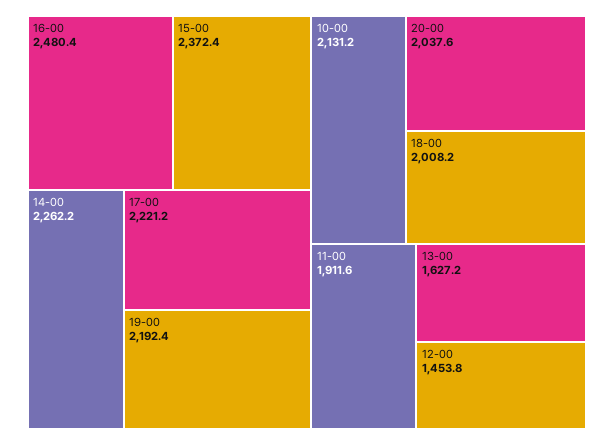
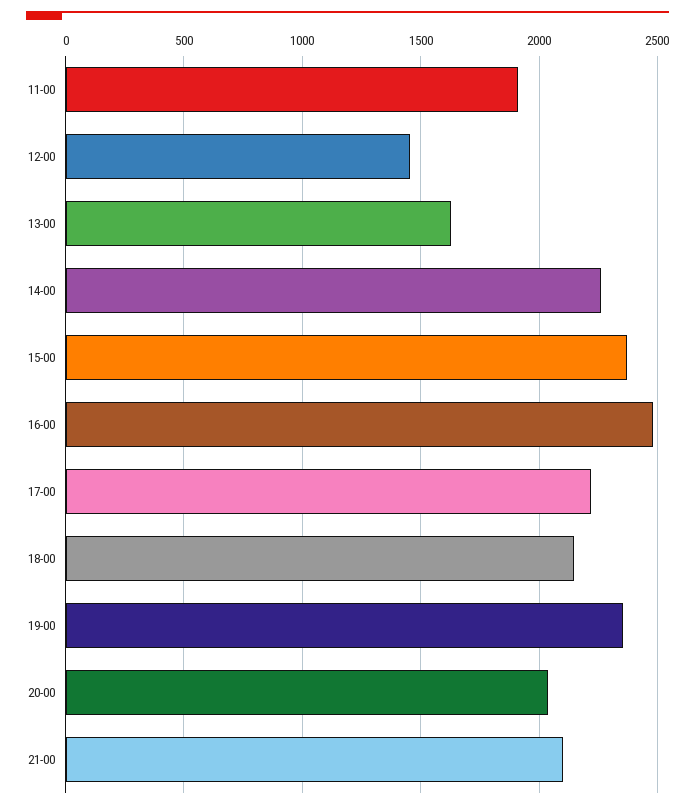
19-00: 2192.4 -> 2350
10-00: 2131.2 -> none
18-00: 2008.2 -> 2150
21-00: none -> 2100

